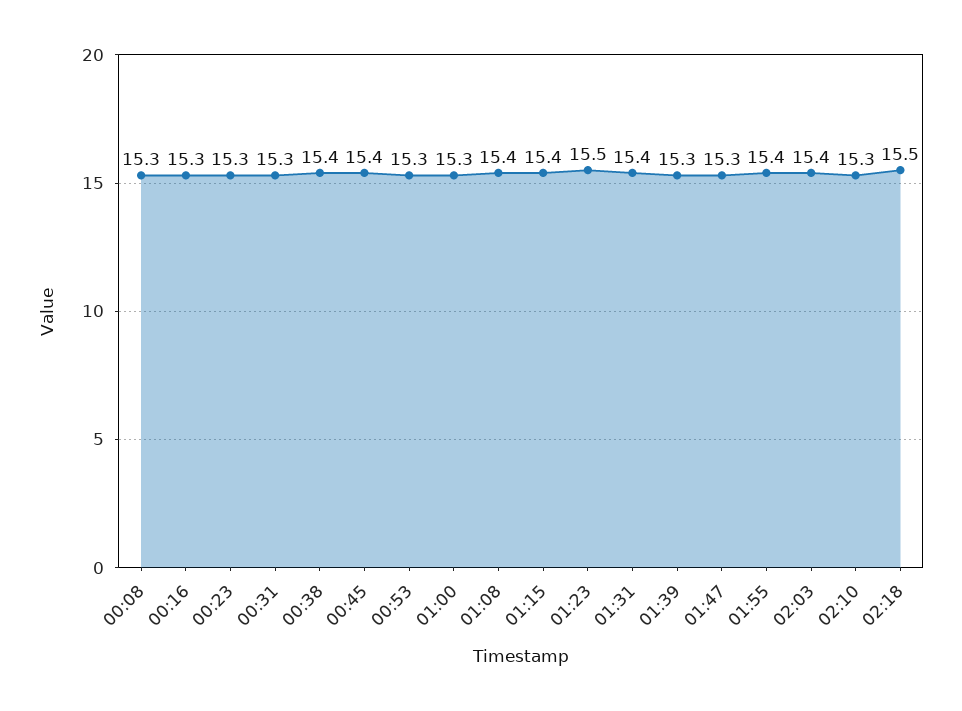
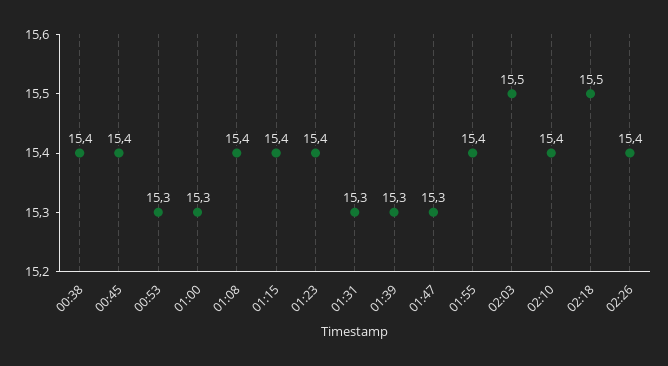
00:08: 15.3 -> none
00:16: 15.3 -> none
00:23: 15.3 -> none
00:31: 15.3 -> none
01:23: 15.5 -> 15.4
01:31: 15.4 -> 15.3
02:03: 15.4 -> 15.5
02:10: 15.3 -> 15.4
02:26: none -> 15.4

